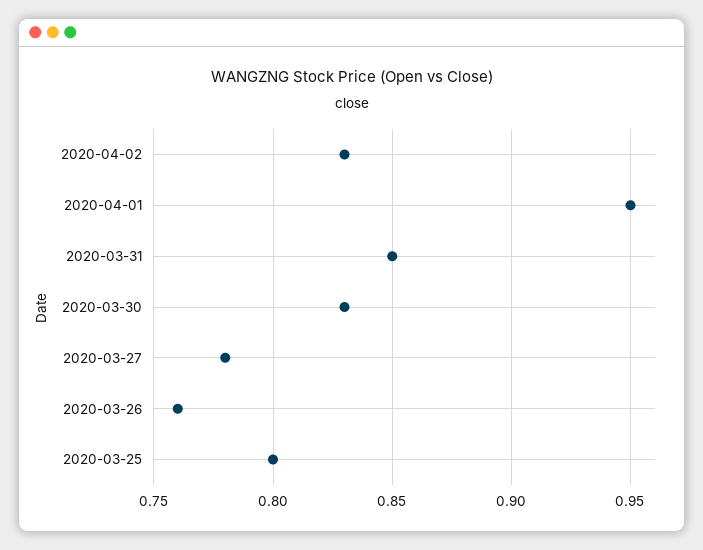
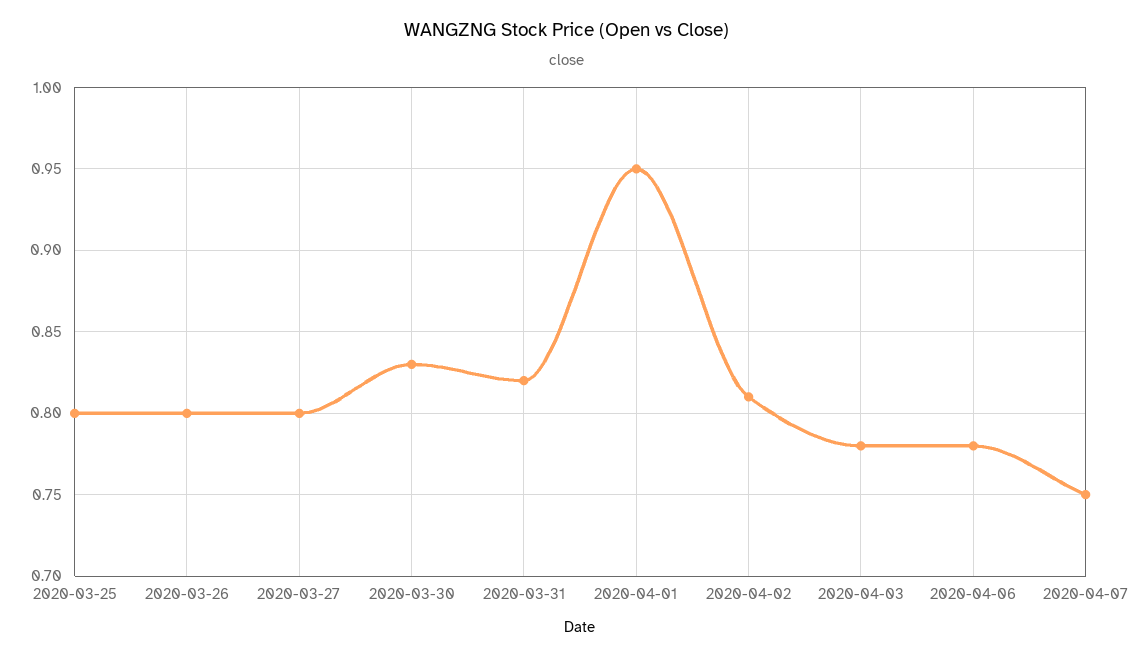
2020-04-02: 0.83 -> 0.81
2020-03-31: 0.85 -> 0.82
2020-03-27: 0.78 -> 0.8
2020-03-26: 0.76 -> 0.8
2020-04-03: none -> 0.78
2020-04-06: none -> 0.78
2020-04-07: none -> 0.75

